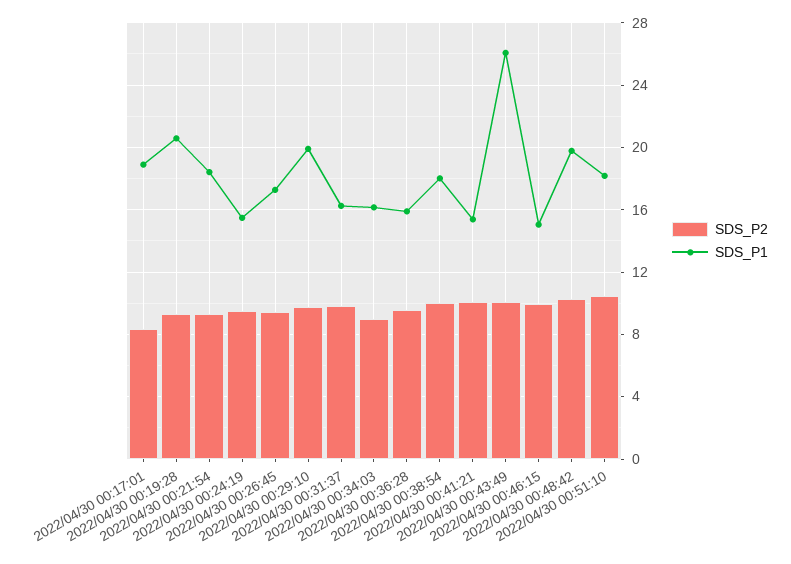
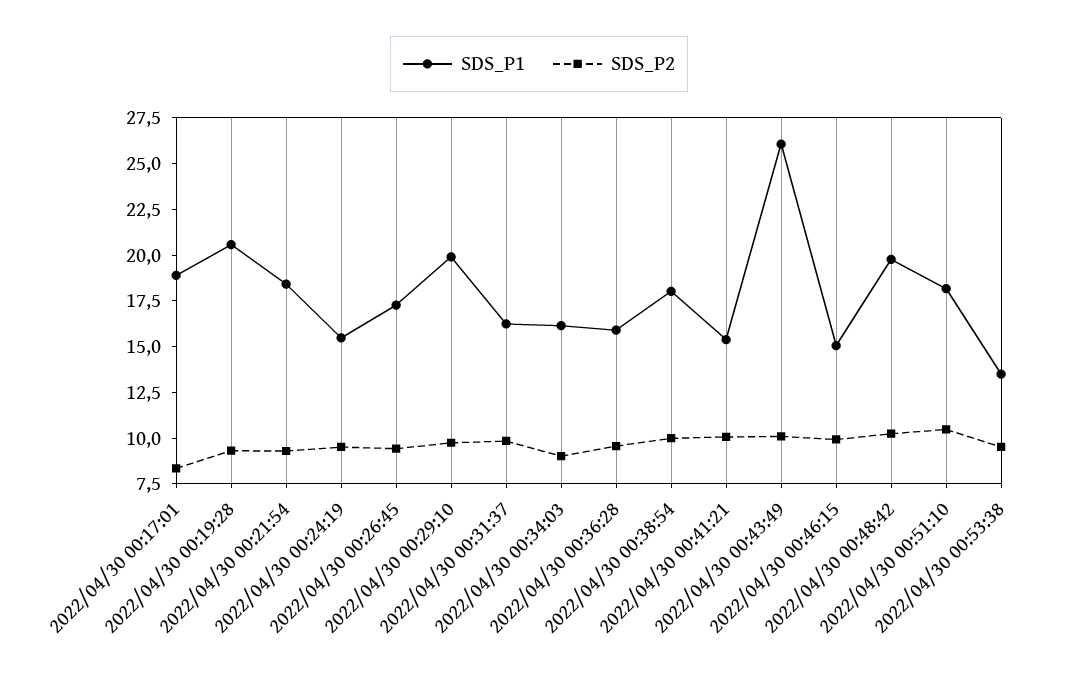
SDS_P1, 2022/04/30 00:53:38: none -> 13.5
SDS_P2, 2022/04/30 00:53:38: none -> 9.5

